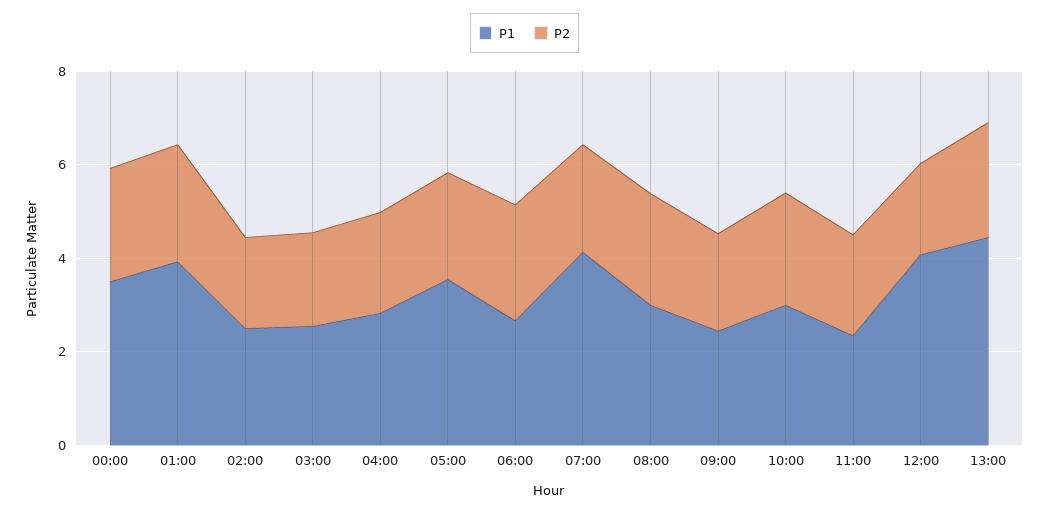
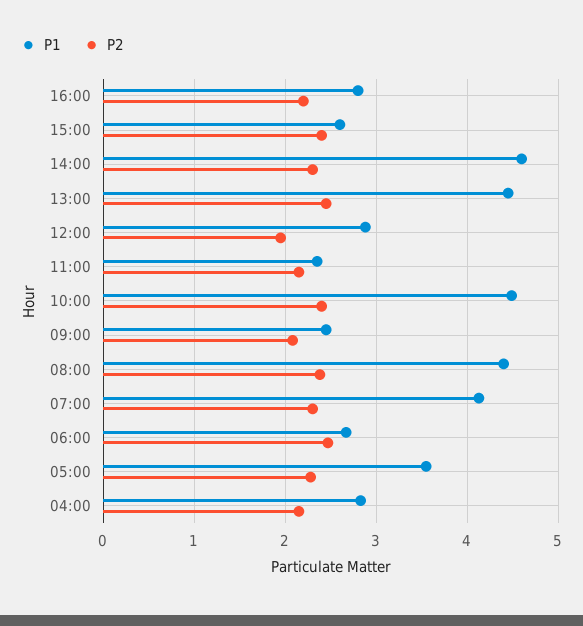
P1, 00:00: 3.5 -> none
P2, 00:00: 2.5 -> none
P1, 01:00: 4 -> none
P2, 01:00: 2.5 -> none
P1, 02:00: 2.5 -> none
P2, 02:00: 2 -> none
P1, 03:00: 2.5 -> none
P2, 03:00: 2 -> none
P1, 08:00: 3 -> 4.4
P1, 10:00: 3 -> 4.5
P1, 12:00: 4 -> 2.9
P1, 16:00: none -> 2.8
P2, 16:00: none -> 2.2
P1, 15:00: none -> 2.6
P2, 15:00: none -> 2.4
P1, 14:00: none -> 4.6
P2, 14:00: none -> 2.3

